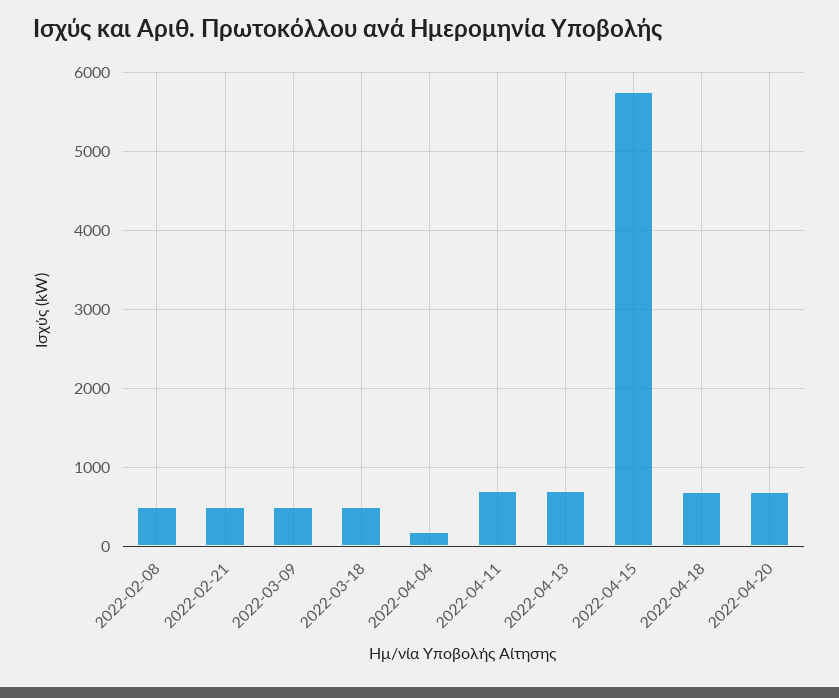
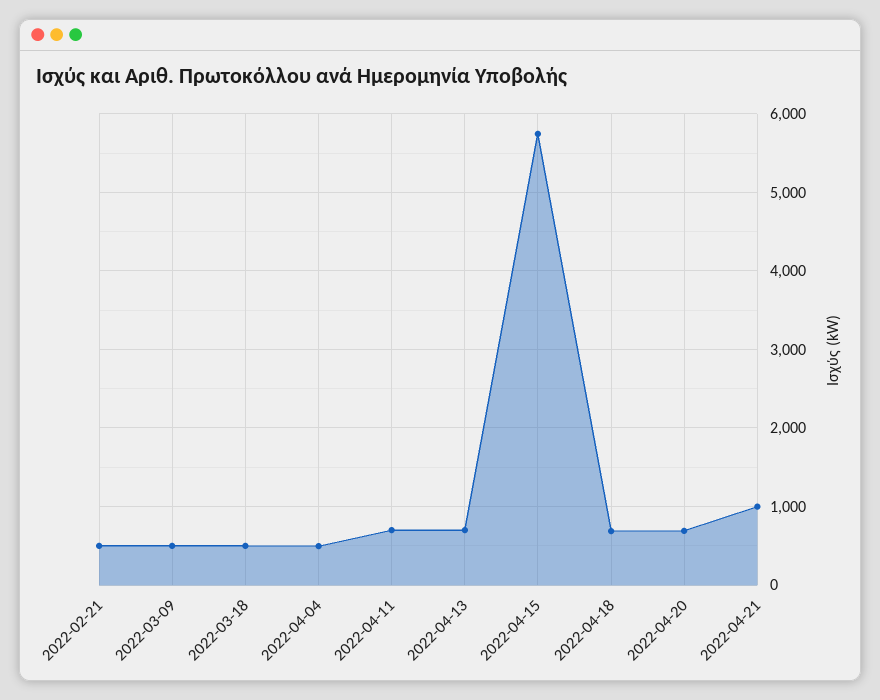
2022-02-08: 500 -> none
2022-04-04: 200 -> 500
2022-04-21: none -> 1000

